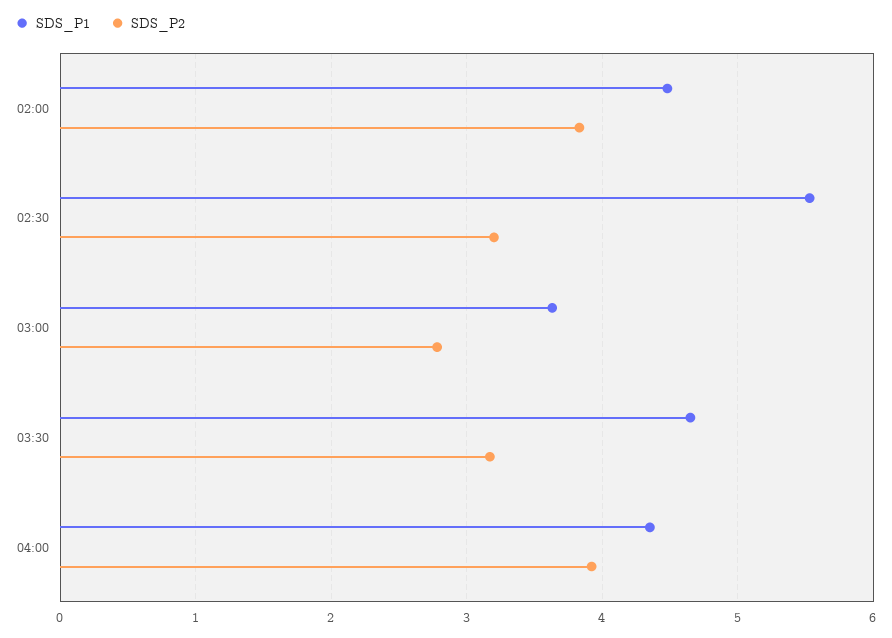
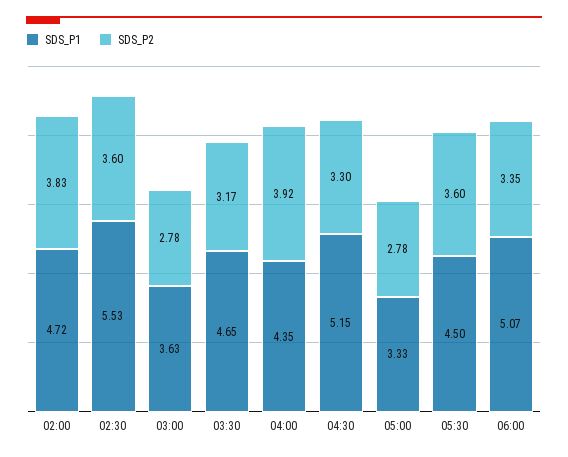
SDS_P1, 02:00: 4.5 -> 4.72
SDS_P2, 02:30: 3.2 -> 3.6
SDS_P1, 04:30: none -> 5.15
SDS_P2, 04:30: none -> 3.3
SDS_P1, 05:00: none -> 3.33
SDS_P2, 05:00: none -> 2.78
SDS_P1, 05:30: none -> 4.5
SDS_P2, 05:30: none -> 3.6
SDS_P1, 06:00: none -> 5.07
SDS_P2, 06:00: none -> 3.35

